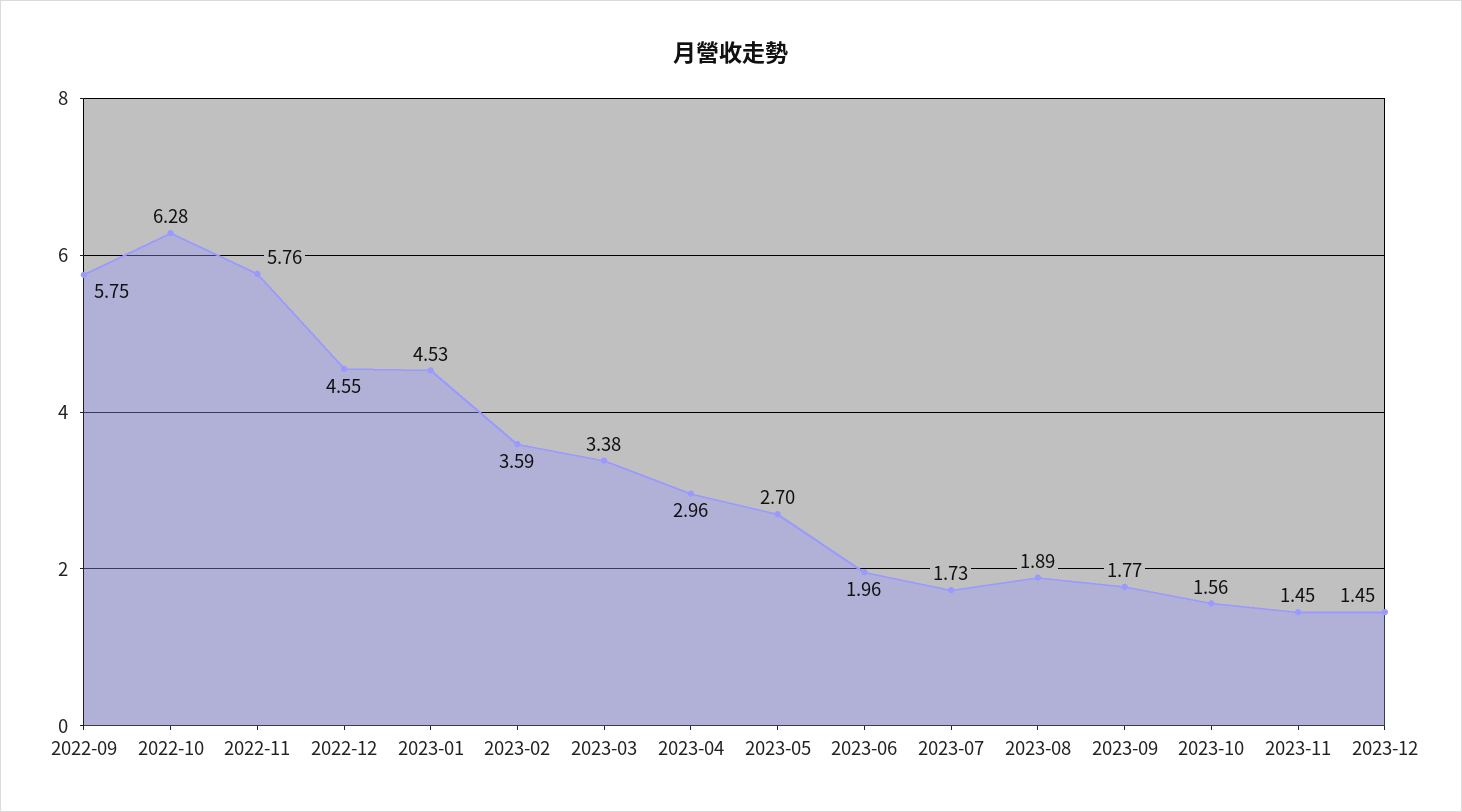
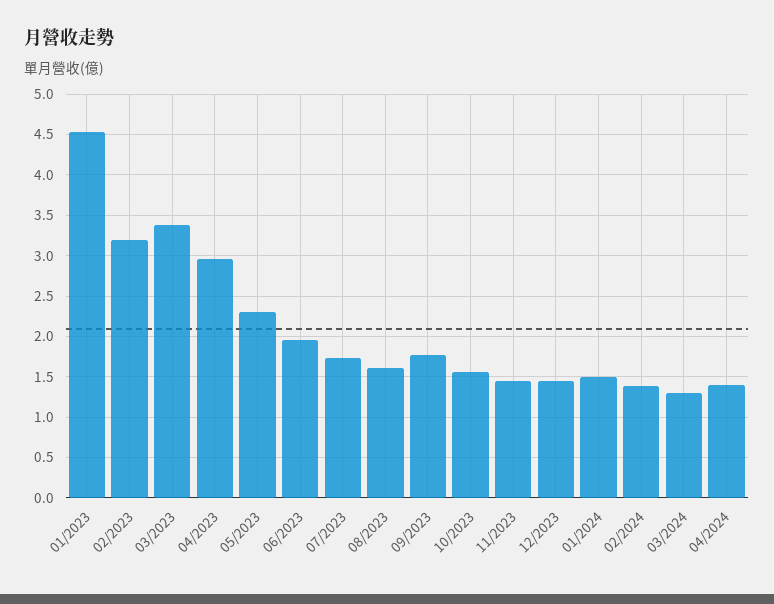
2022-09: 5.75 -> none
2022-10: 6.28 -> none
2022-11: 5.76 -> none
2022-12: 4.55 -> none
2023-02: 3.59 -> 3.2
2023-05: 2.7 -> 2.3
2023-08: 1.89 -> 1.6
01/2024: none -> 1.5
02/2024: none -> 1.4
03/2024: none -> 1.3
04/2024: none -> 1.4

